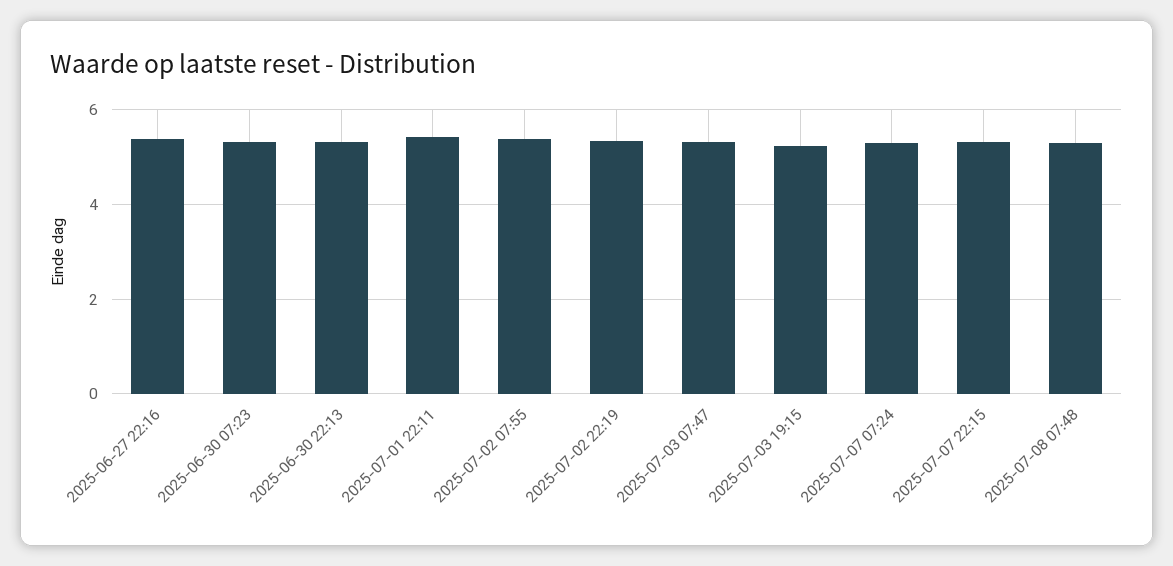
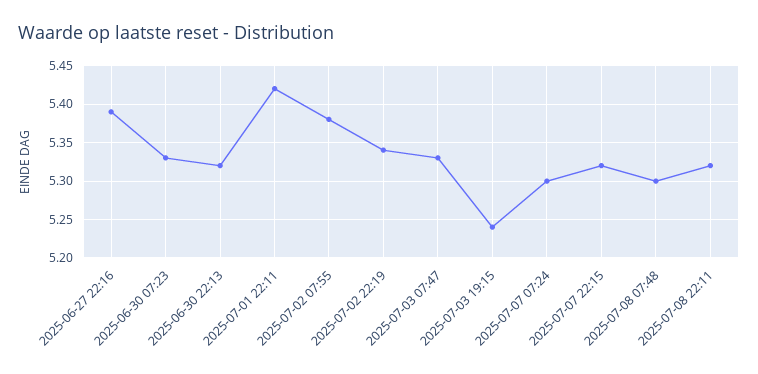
2025-07-08 22:11: none -> 5.32

